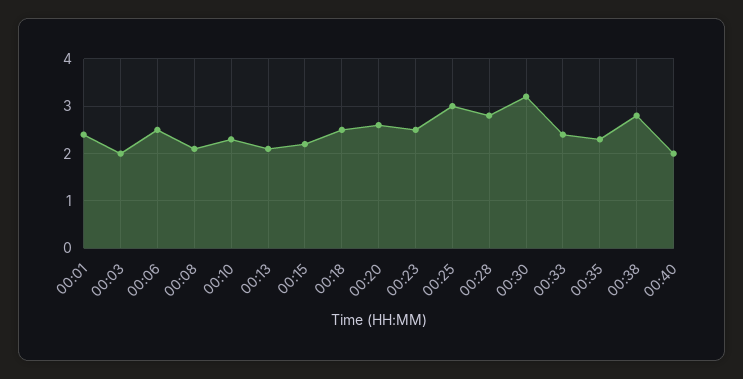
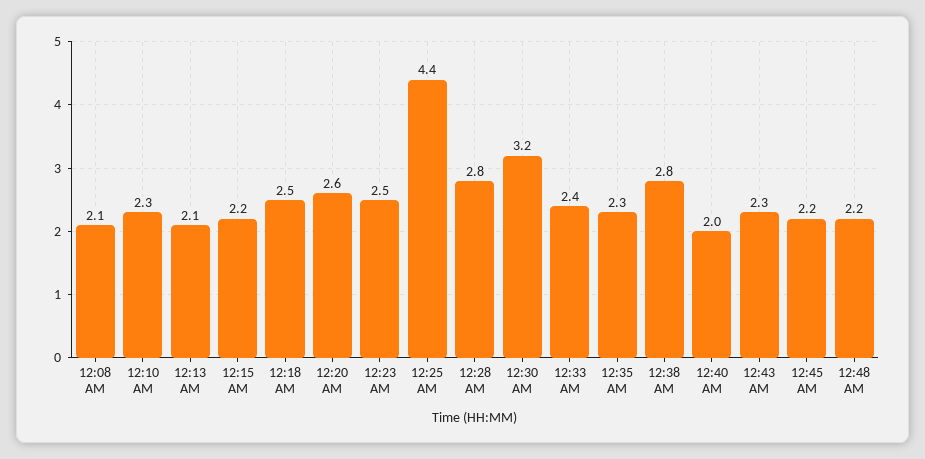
00:01: 2.5 -> none
00:03: 2 -> none
00:06: 2.5 -> none
00:25: 3 -> 4.4
12:43 AM: none -> 2.3
12:45 AM: none -> 2.2
12:48 AM: none -> 2.2

